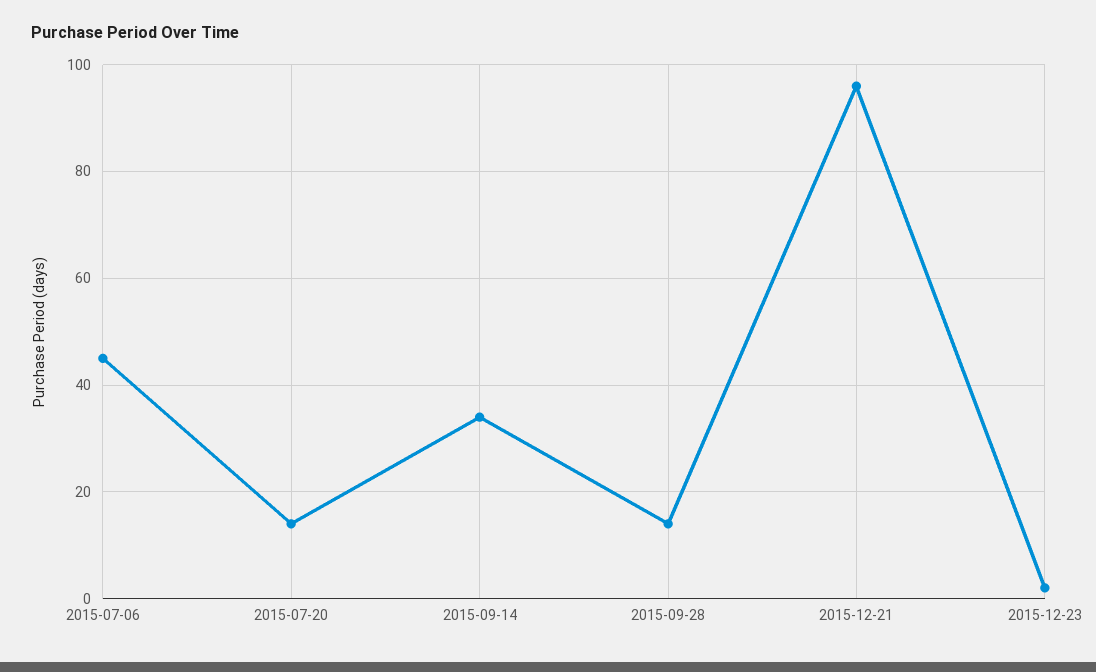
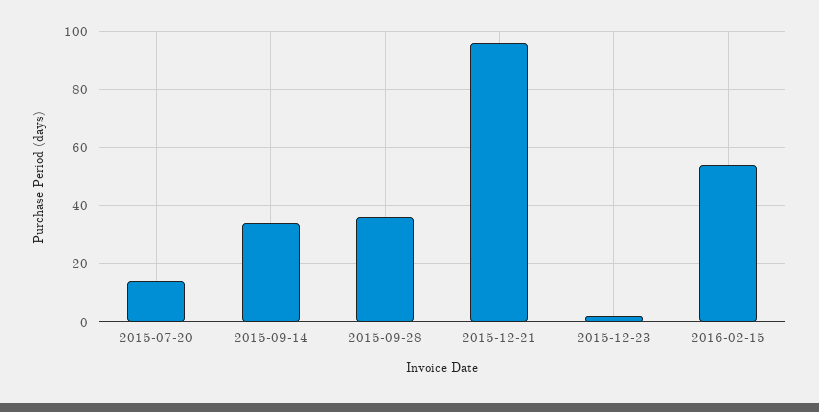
2015-07-06: 45 -> none
2015-09-28: 15 -> 35
2016-02-15: none -> 55

